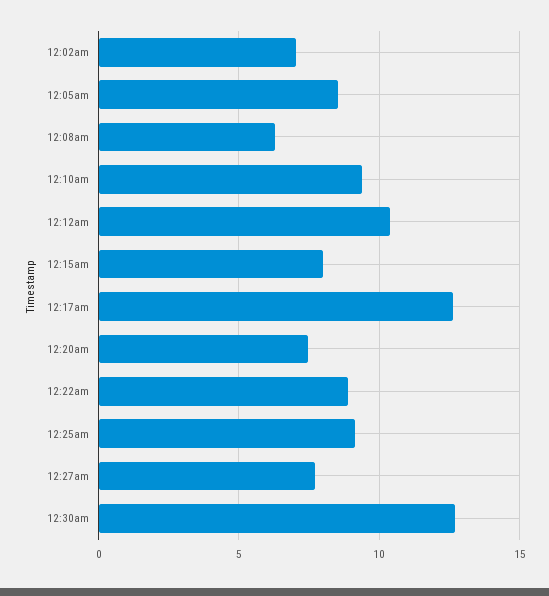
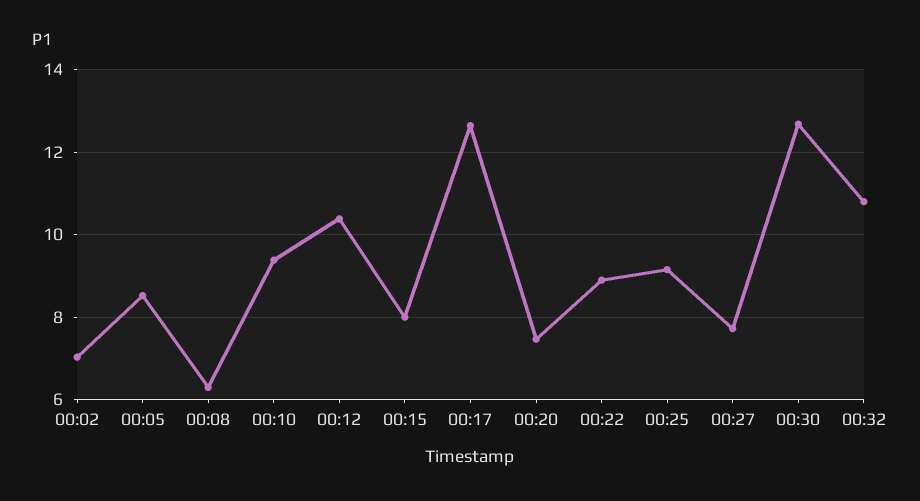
00:32: none -> 10.8

